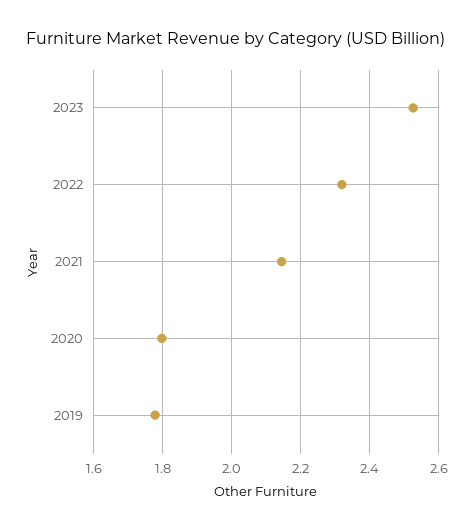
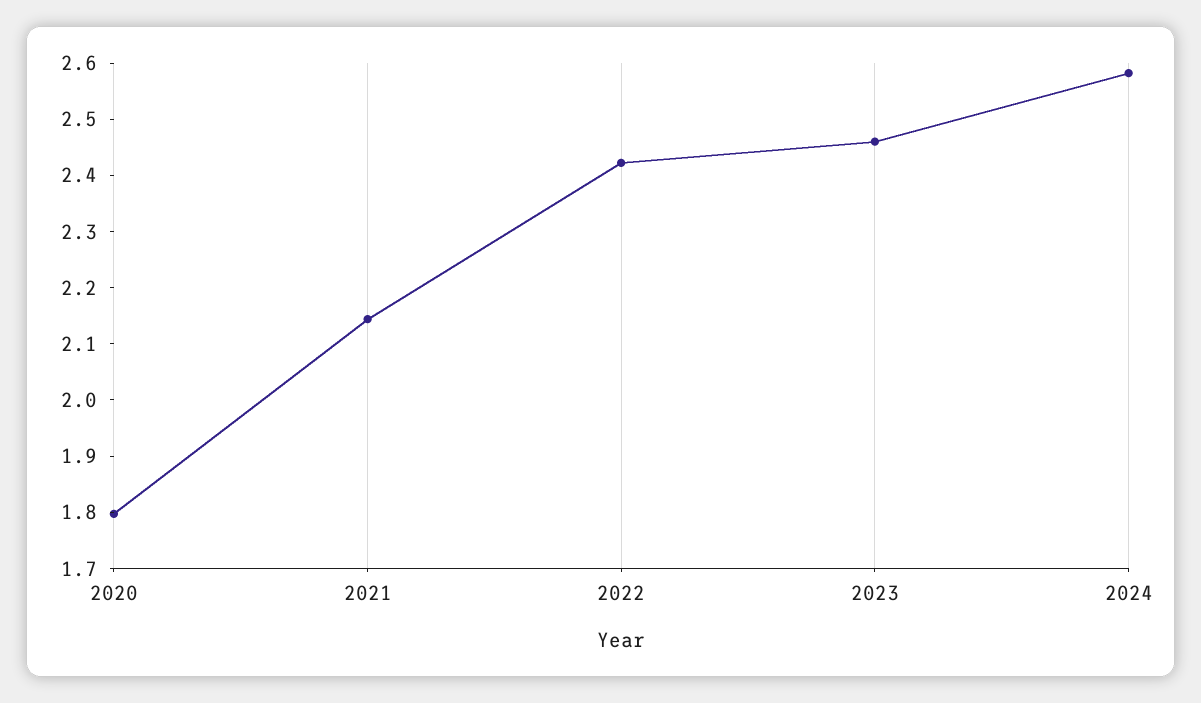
2023: 2.52 -> 2.46
2022: 2.32 -> 2.42
2019: 1.78 -> none
2024: none -> 2.58

